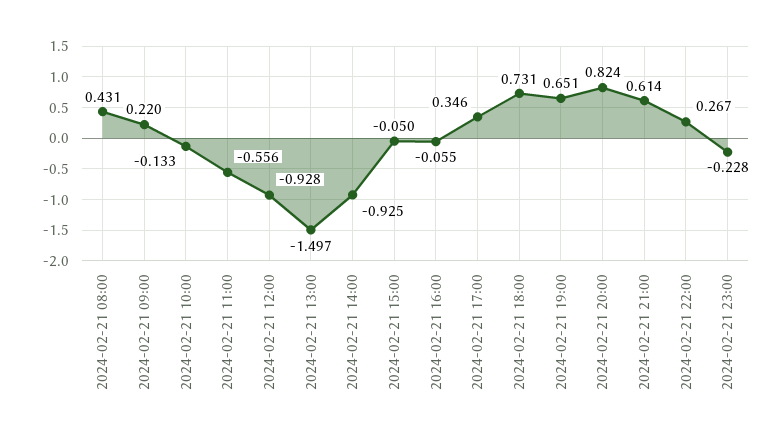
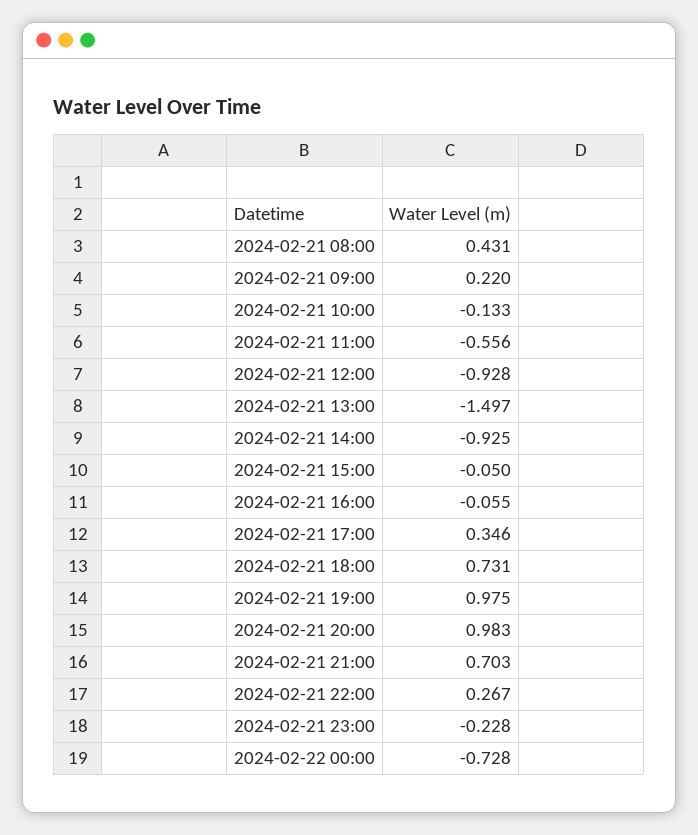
2024-02-21 19:00: 0.651 -> 0.975
2024-02-21 20:00: 0.824 -> 0.983
2024-02-21 21:00: 0.614 -> 0.703
2024-02-22 00:00: none -> -0.728

